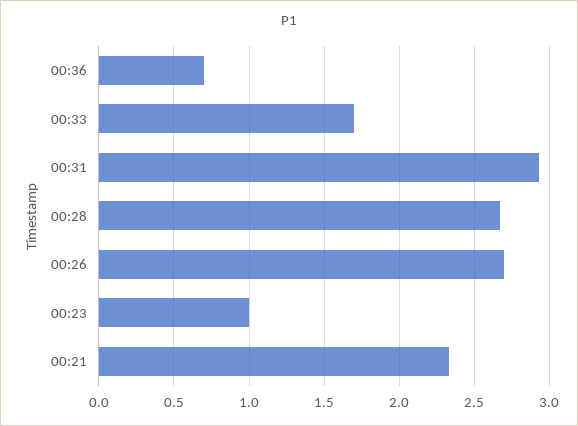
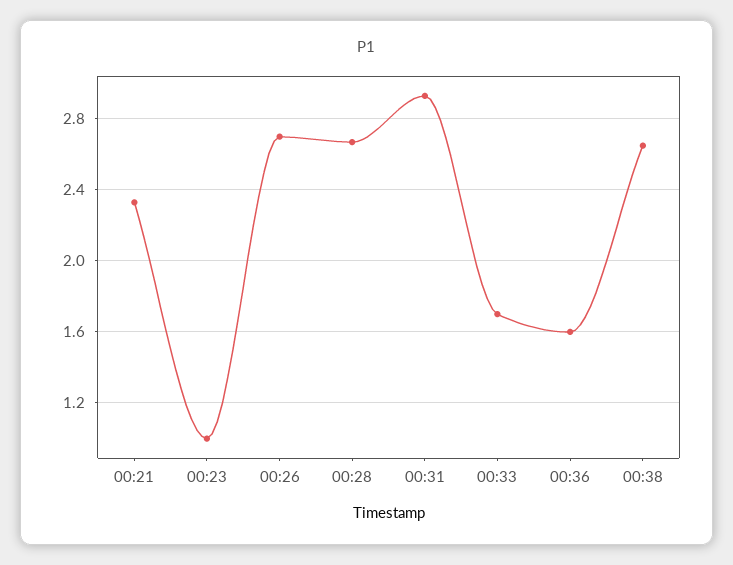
00:36: 0.7 -> 1.6
00:38: none -> 2.65

